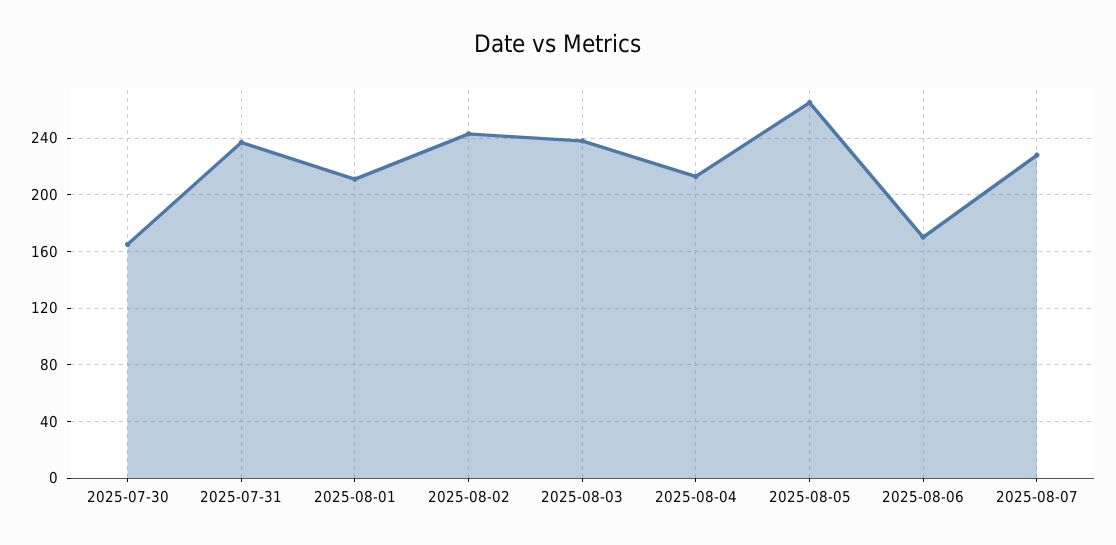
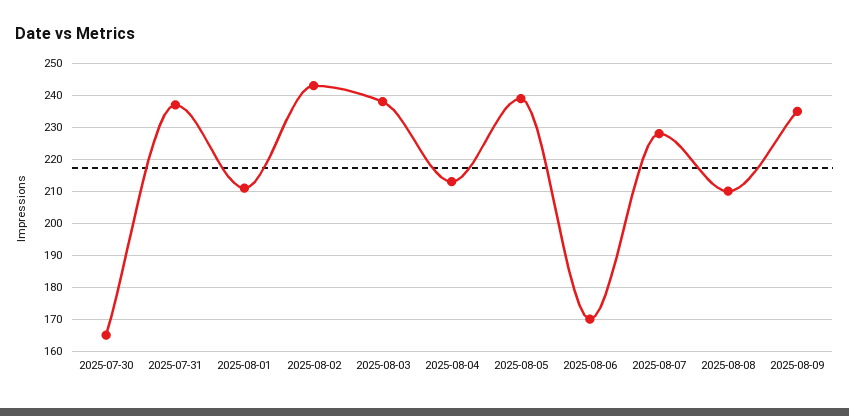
2025-08-05: 265 -> 240
2025-08-08: none -> 210
2025-08-09: none -> 235

